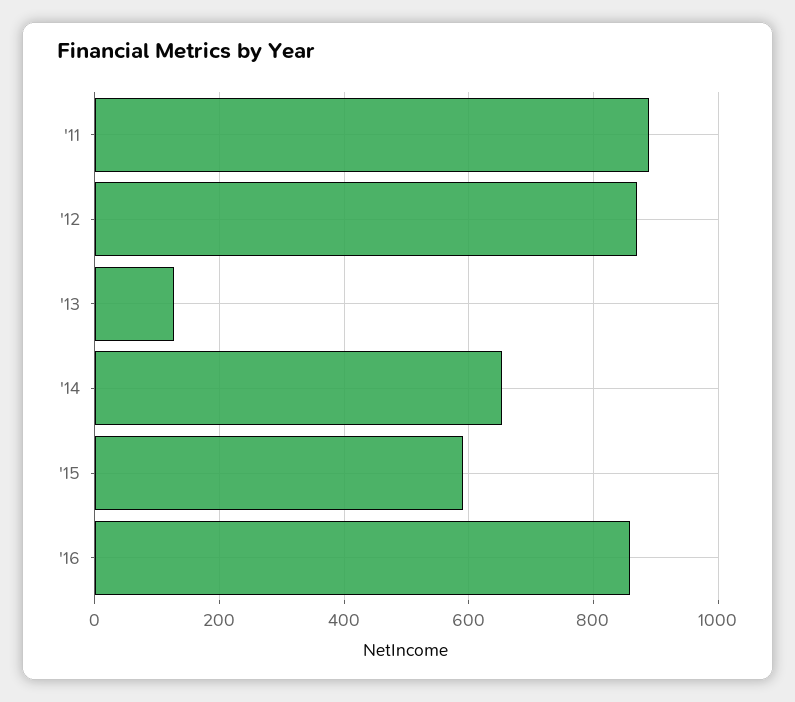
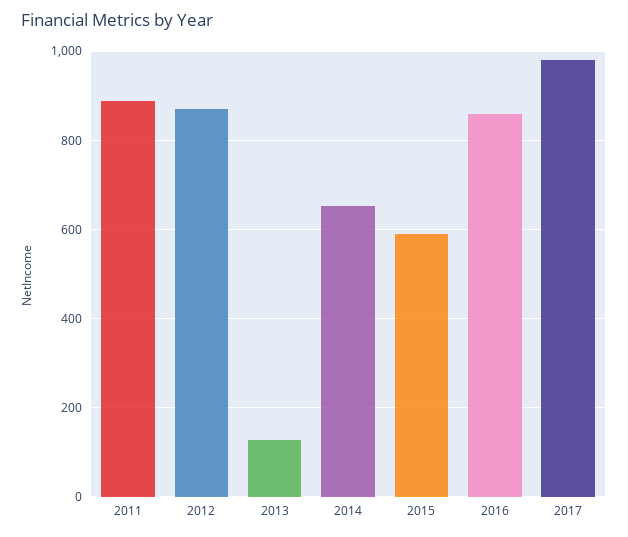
2017: none -> 980

